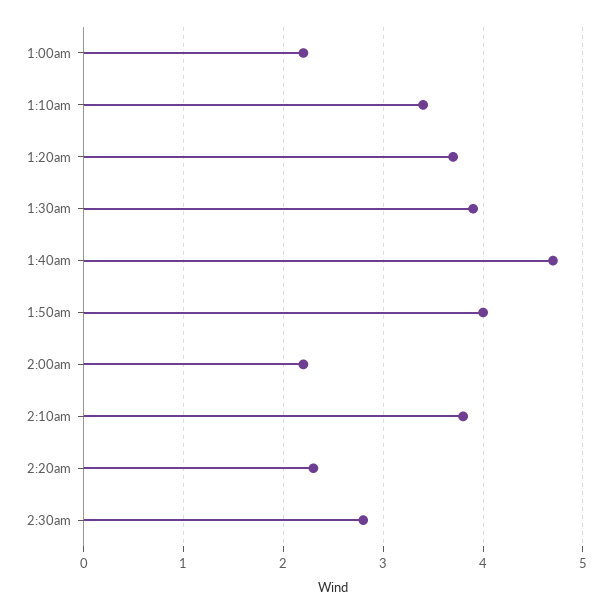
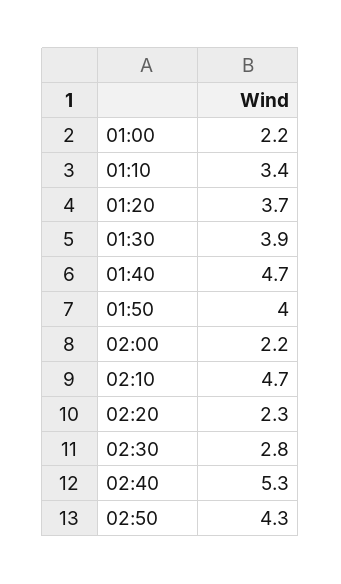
2:10am: 3.8 -> 4.7
02:40: none -> 5.3
02:50: none -> 4.3

